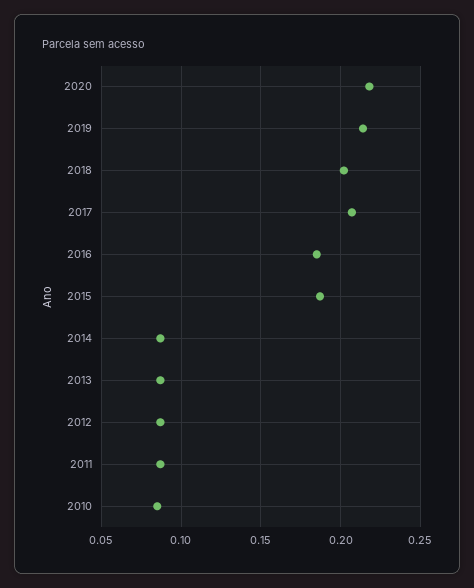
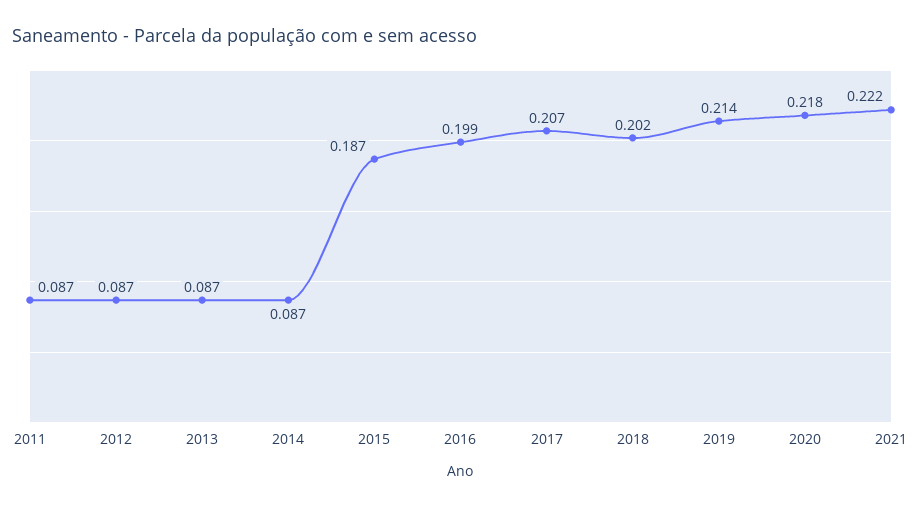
2016: 0.185 -> 0.199
2010: 0.085 -> none
2021: none -> 0.222

